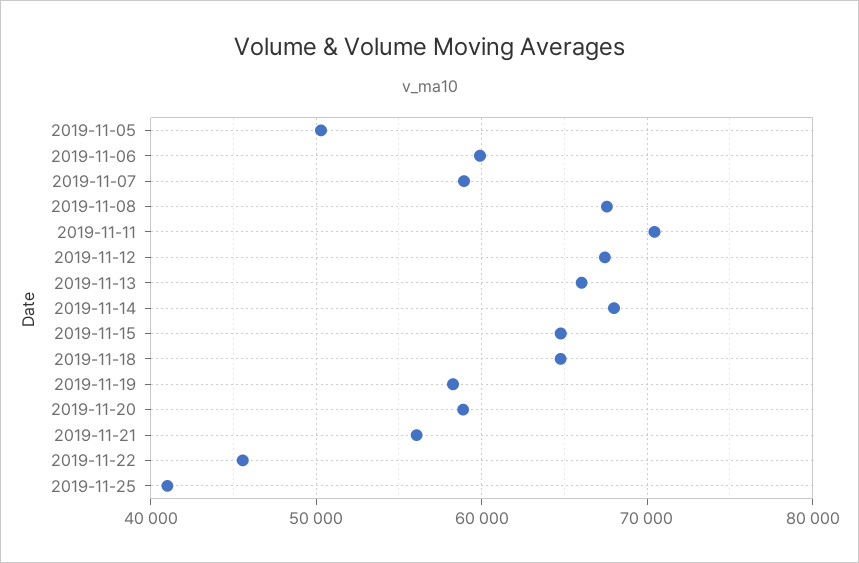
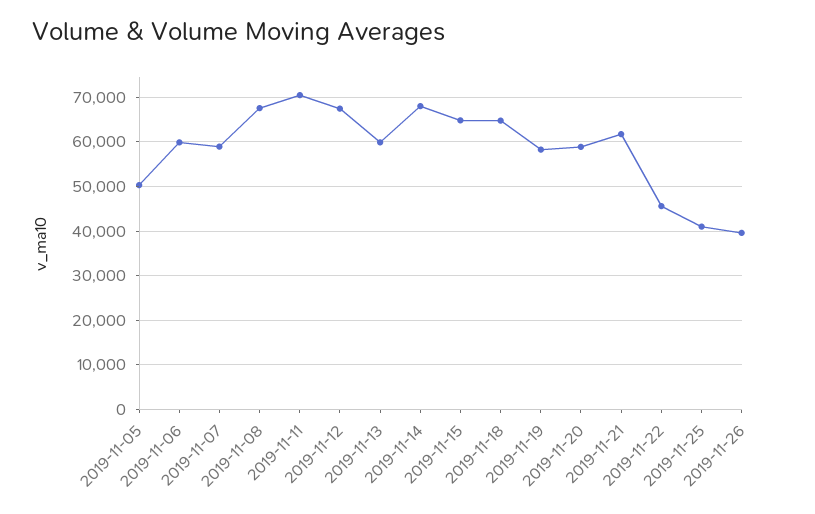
2019-11-13: 66000 -> 60000
2019-11-21: 56000 -> 62000
2019-11-26: none -> 40000

